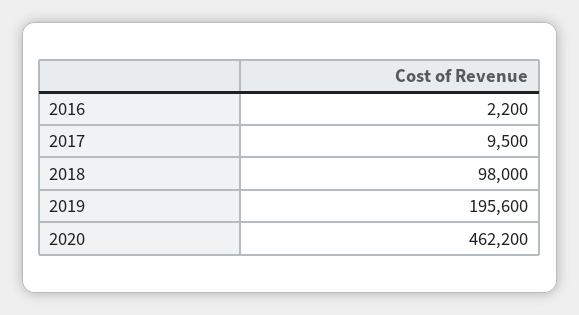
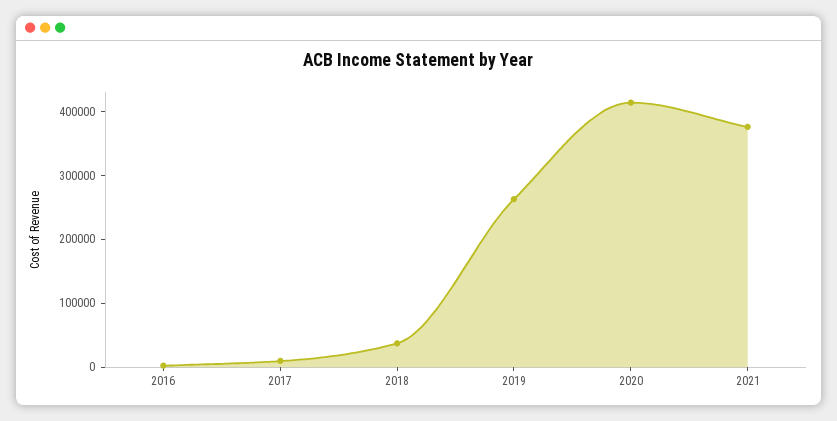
2018: 98000 -> 40000
2019: 195600 -> 260000
2020: 462200 -> 420000
2021: none -> 380000

